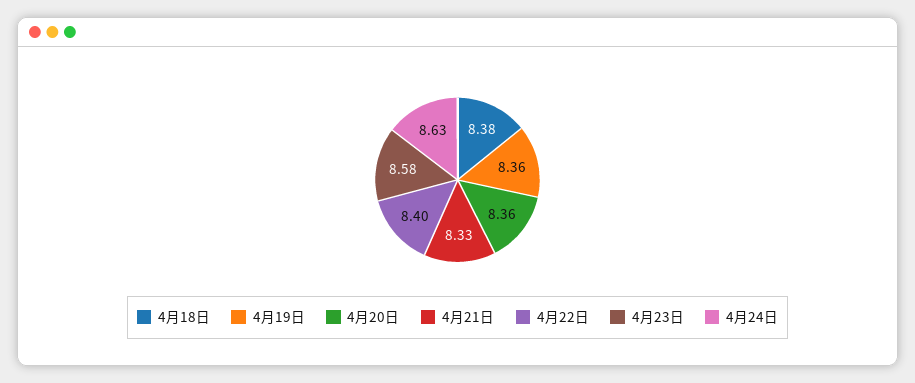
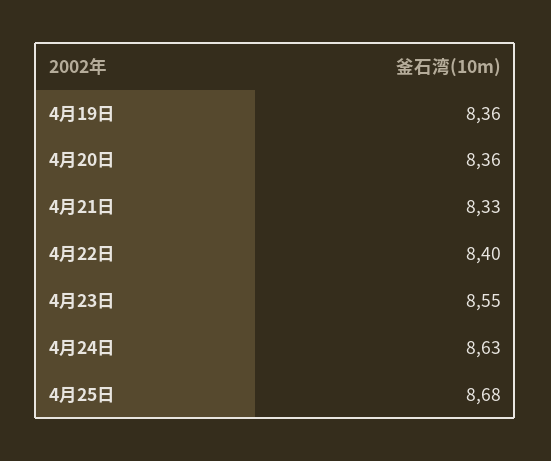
4月18日: 8.38 -> none
4月23日: 8.58 -> 8.55
4月25日: none -> 8.68

